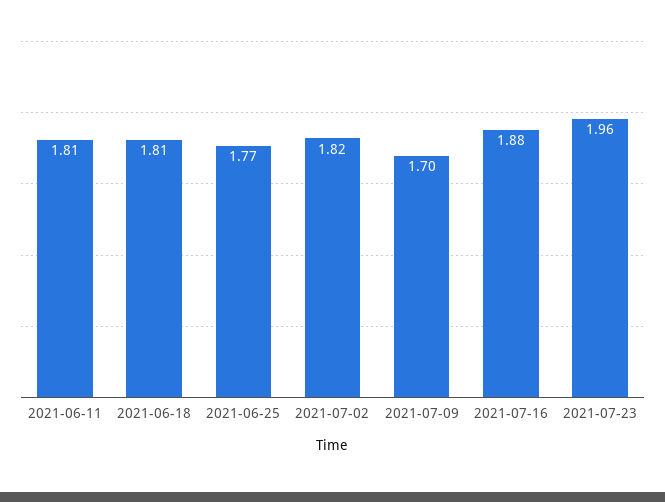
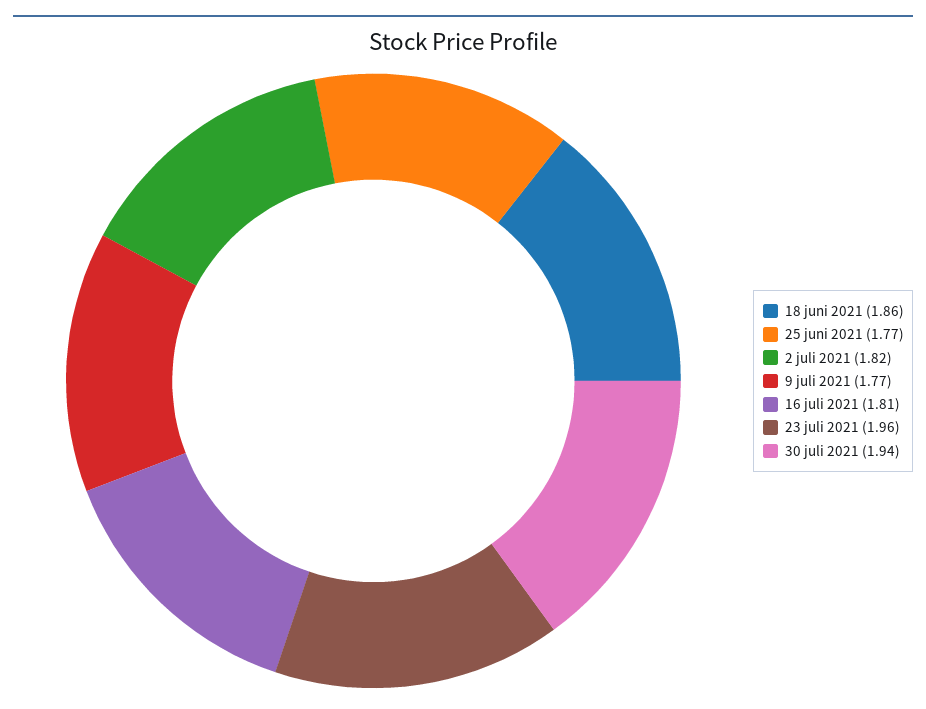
2021-06-11: 1.81 -> none
2021-06-18: 1.81 -> 1.86
2021-07-09: 1.7 -> 1.77
2021-07-16: 1.88 -> 1.81
30 juli 2021: none -> 1.94

